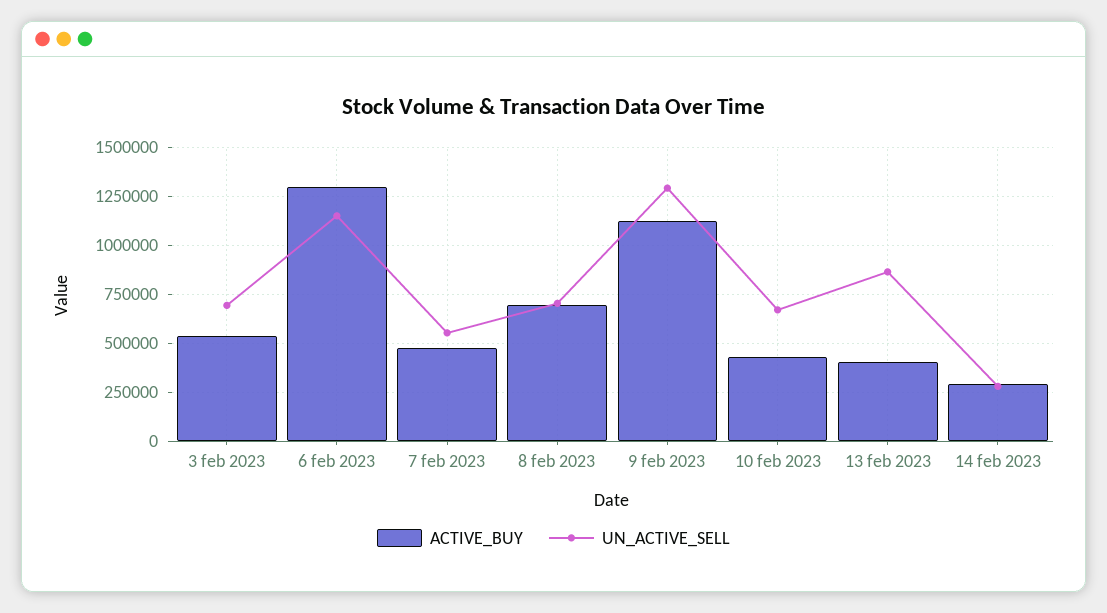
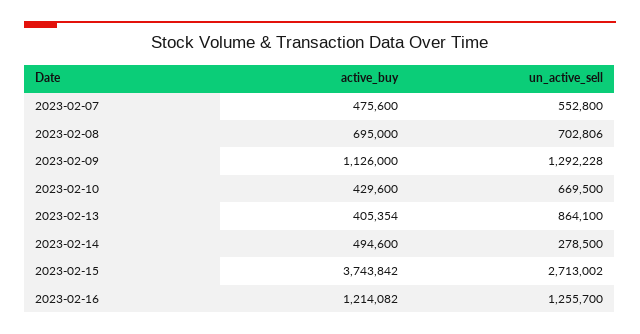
ACTIVE_BUY, 3 feb 2023: 550000 -> none
UN_ACTIVE_SELL, 3 feb 2023: 700000 -> none
ACTIVE_BUY, 6 feb 2023: 1300000 -> none
UN_ACTIVE_SELL, 6 feb 2023: 1150000 -> none
ACTIVE_BUY, 14 feb 2023: 300000 -> 494600
ACTIVE_BUY, 2023-02-15: none -> 3743842
UN_ACTIVE_SELL, 2023-02-15: none -> 2713002
ACTIVE_BUY, 2023-02-16: none -> 1214082
UN_ACTIVE_SELL, 2023-02-16: none -> 1255700

